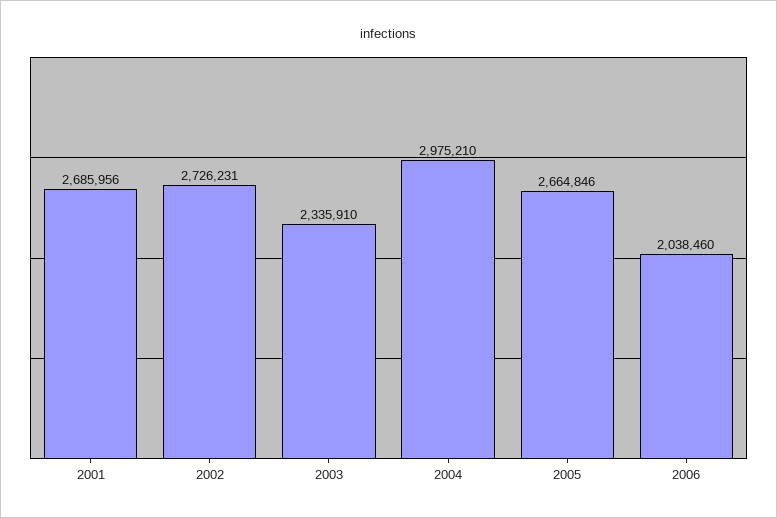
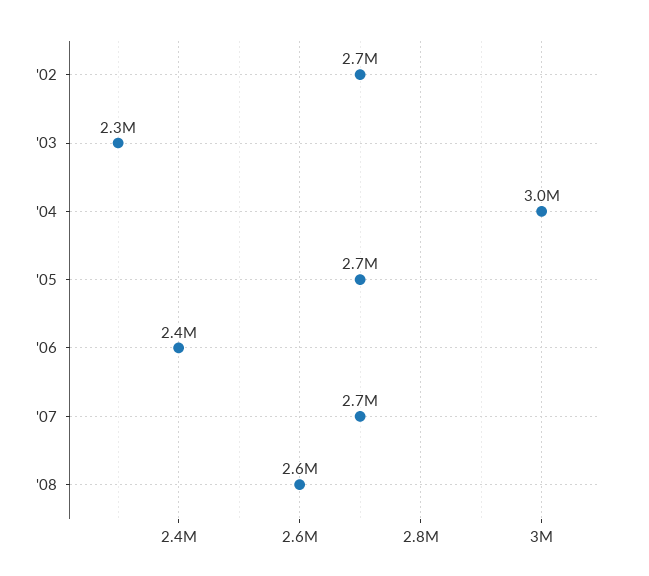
2001: 2685956 -> none
2006: 2038460 -> 2400000
'07: none -> 2700000
'08: none -> 2600000

